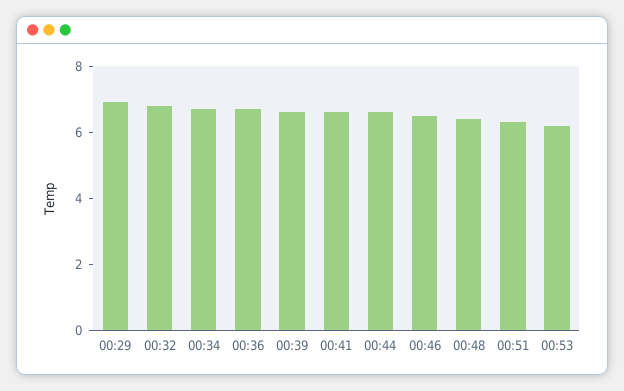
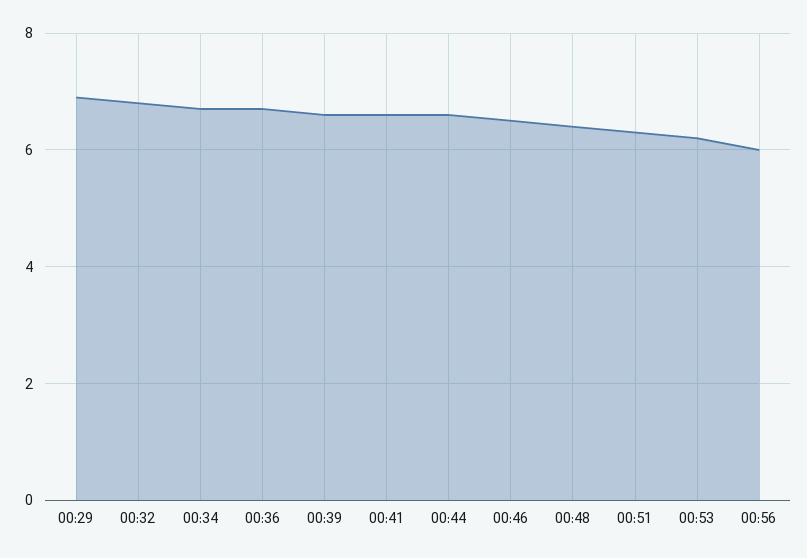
00:56: none -> 6

